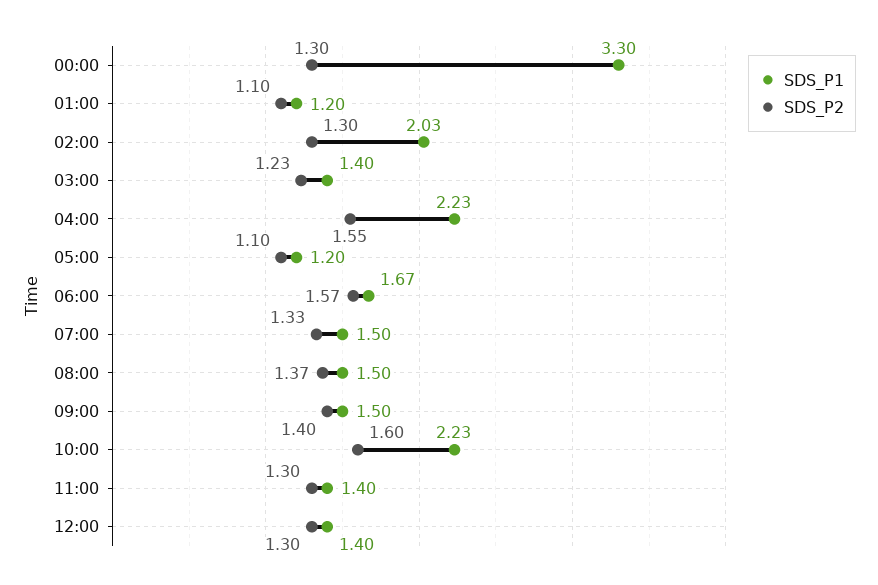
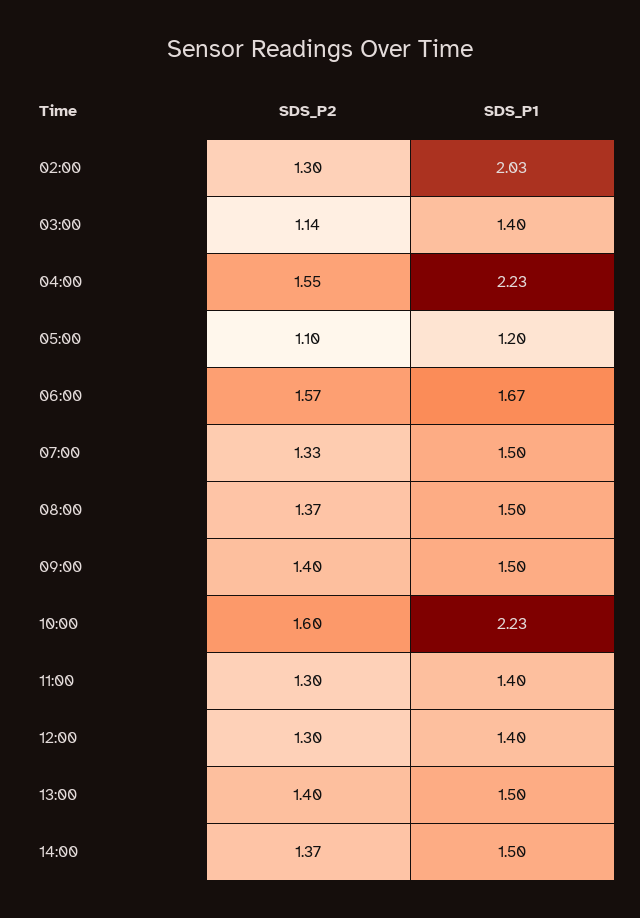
SDS_P1, 00:00: 3.3 -> none
SDS_P2, 00:00: 1.3 -> none
SDS_P1, 01:00: 1.2 -> none
SDS_P2, 01:00: 1.1 -> none
SDS_P2, 03:00: 1.23 -> 1.14
SDS_P2, 13:00: none -> 1.4
SDS_P1, 13:00: none -> 1.5
SDS_P2, 14:00: none -> 1.37
SDS_P1, 14:00: none -> 1.5

